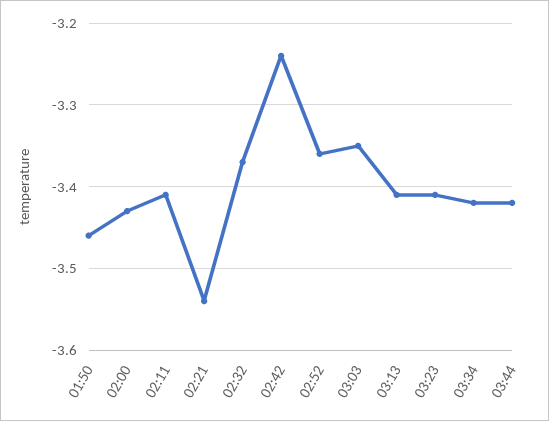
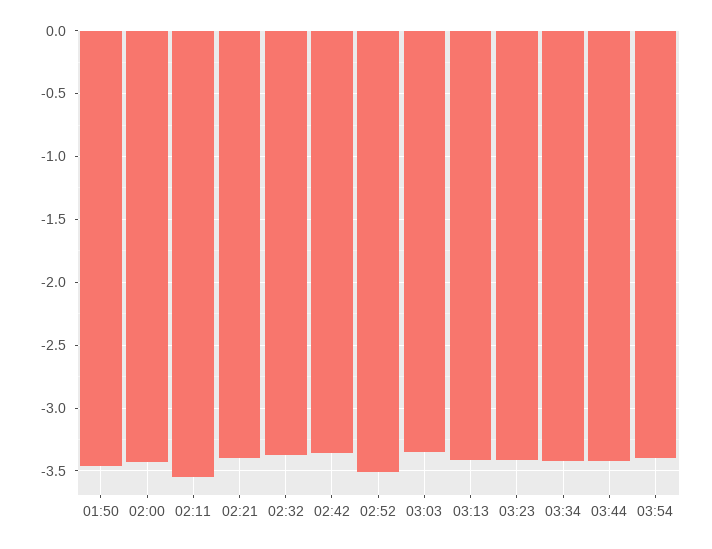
02:11: -3.41 -> -3.55
02:21: -3.54 -> -3.4
02:42: -3.24 -> -3.35
02:52: -3.36 -> -3.5
03:54: none -> -3.4

